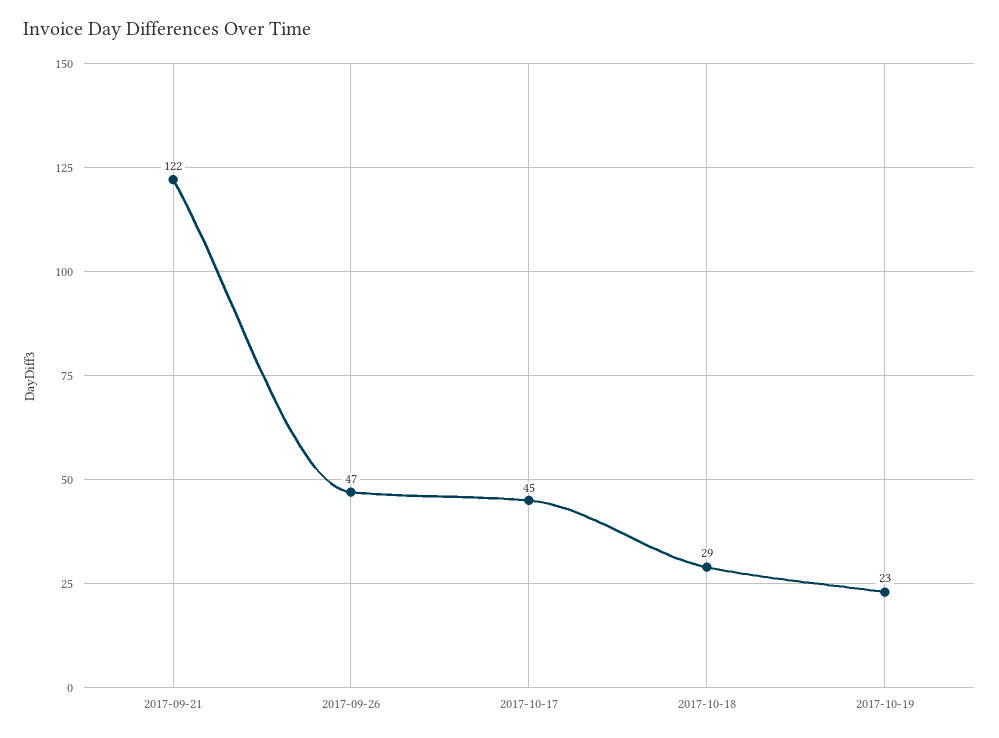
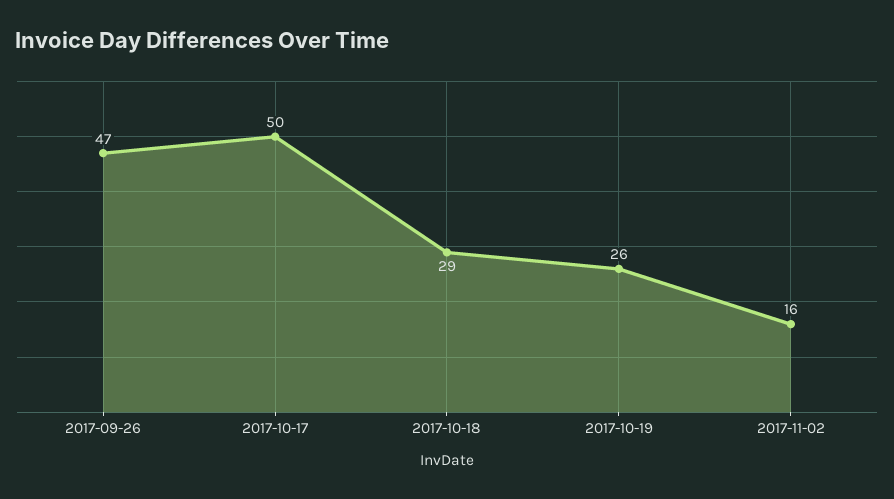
2017-09-21: 122 -> none
2017-10-17: 45 -> 50
2017-10-19: 23 -> 26
2017-11-02: none -> 16

